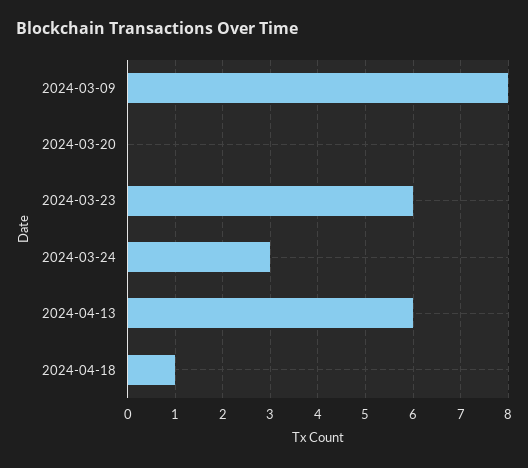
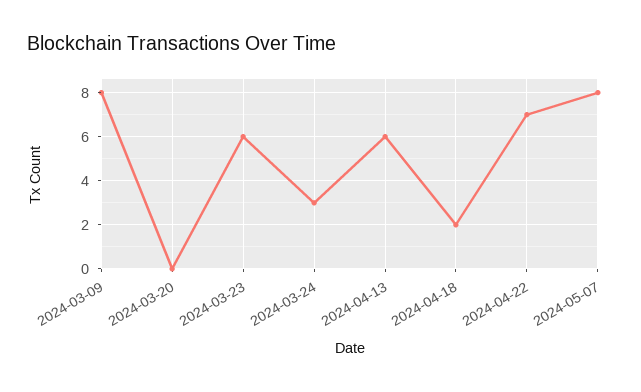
2024-04-18: 1 -> 2
2024-04-22: none -> 7
2024-05-07: none -> 8

